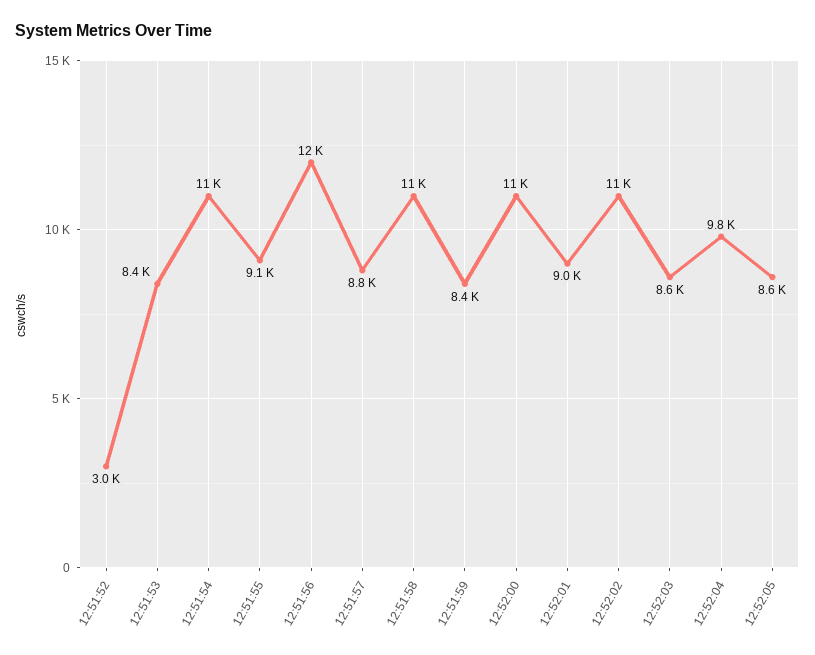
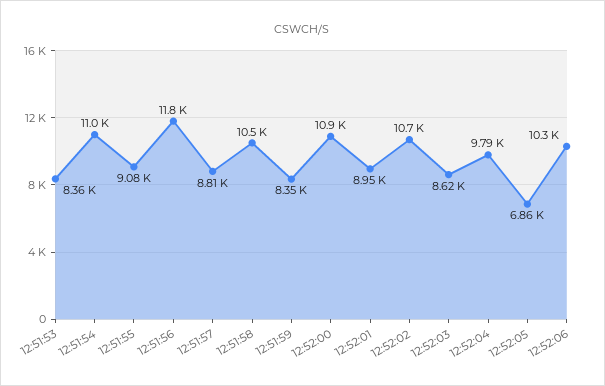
12:51:52: 3000 -> none
12:52:05: 8600 -> 6860
12:52:06: none -> 10300

